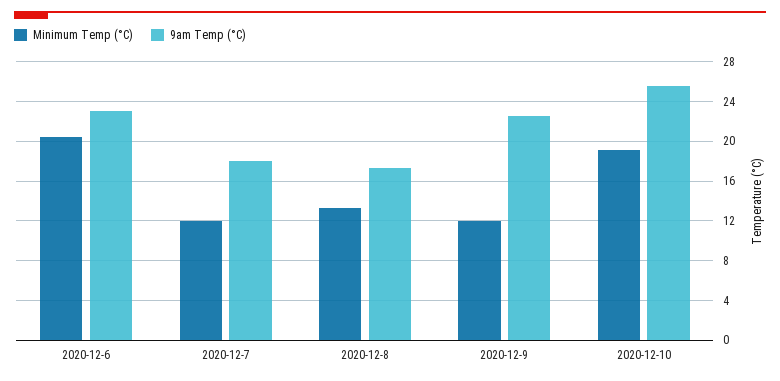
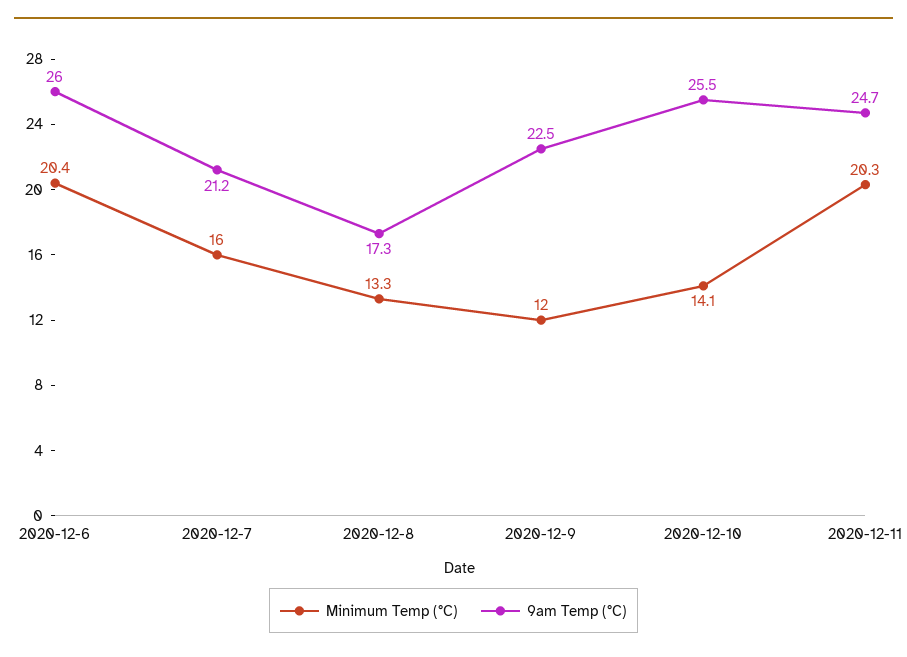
9am Temp (°C), 2020-12-6: 23 -> 26
Minimum Temp (°C), 2020-12-7: 12 -> 16
9am Temp (°C), 2020-12-7: 18 -> 21.2
Minimum Temp (°C), 2020-12-10: 19 -> 14.1
Minimum Temp (°C), 2020-12-11: none -> 20.3
9am Temp (°C), 2020-12-11: none -> 24.7

